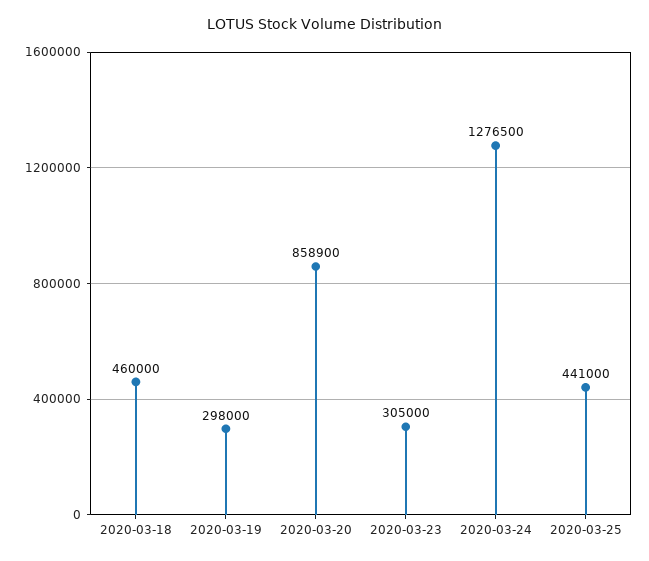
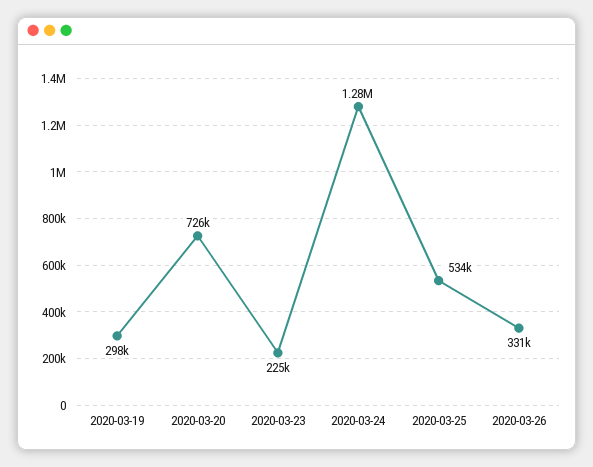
2020-03-18: 460000 -> none
2020-03-20: 858900 -> 726000
2020-03-23: 305000 -> 225000
2020-03-25: 441000 -> 534000
2020-03-26: none -> 331000

